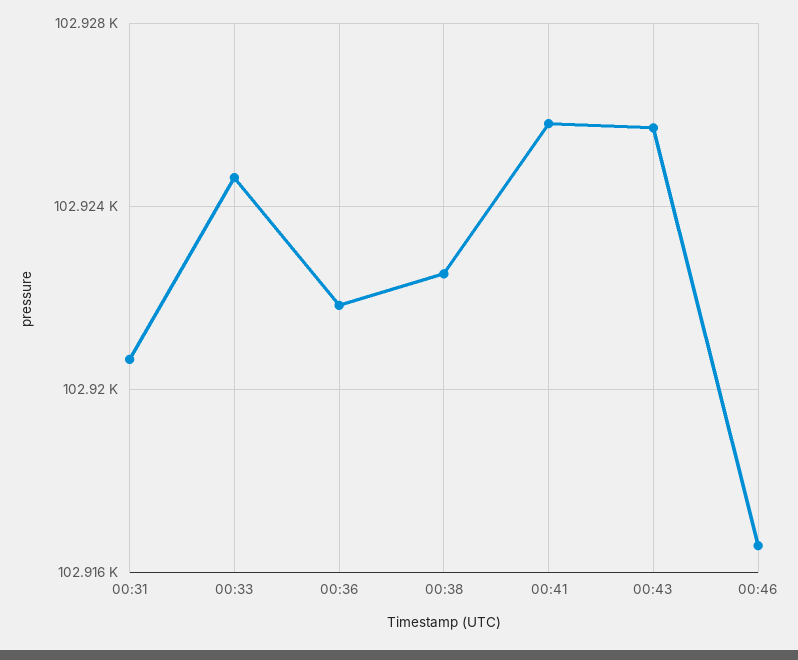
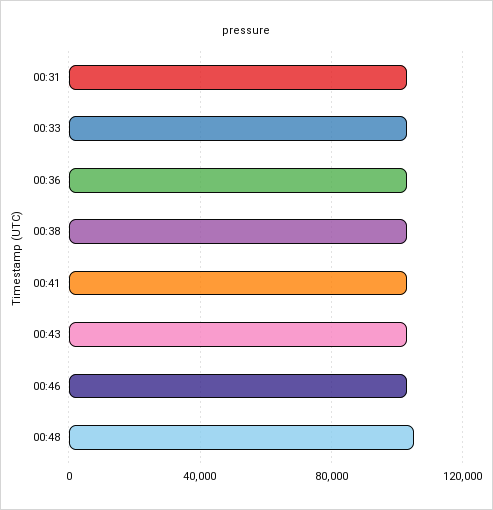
00:48: none -> 105000

